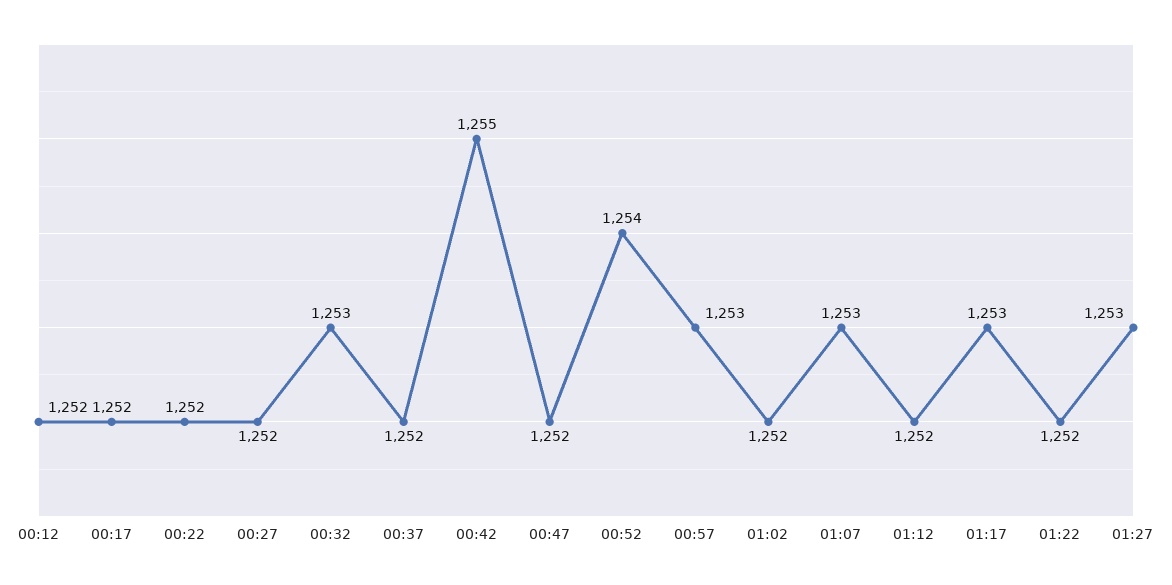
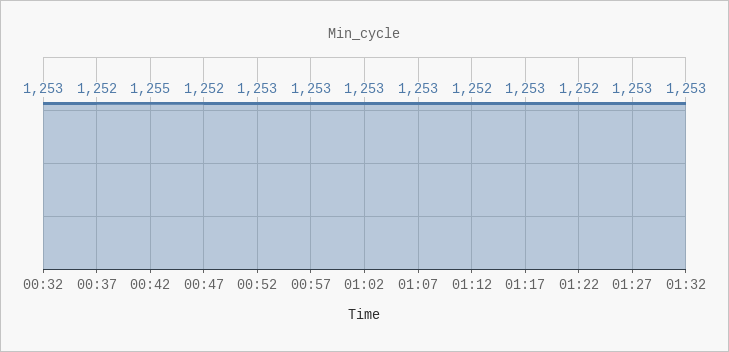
00:12: 1252 -> none
00:17: 1252 -> none
00:22: 1252 -> none
00:27: 1252 -> none
00:52: 1254 -> 1253
01:02: 1252 -> 1253
01:32: none -> 1253

